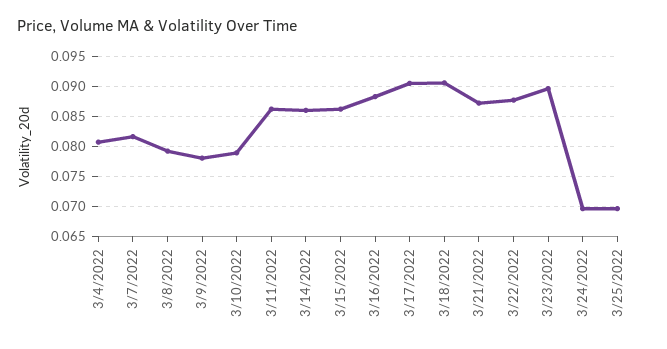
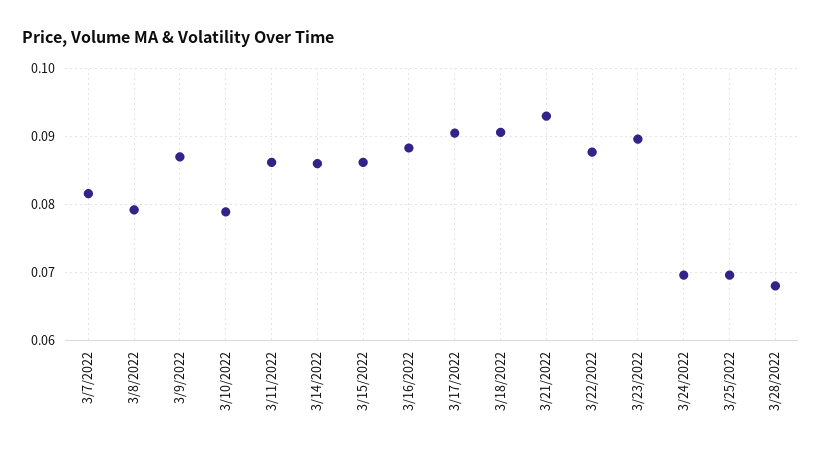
3/4/2022: 0.08 -> none
3/9/2022: 0.0775 -> 0.087
3/21/2022: 0.0875 -> 0.093
3/28/2022: none -> 0.068

